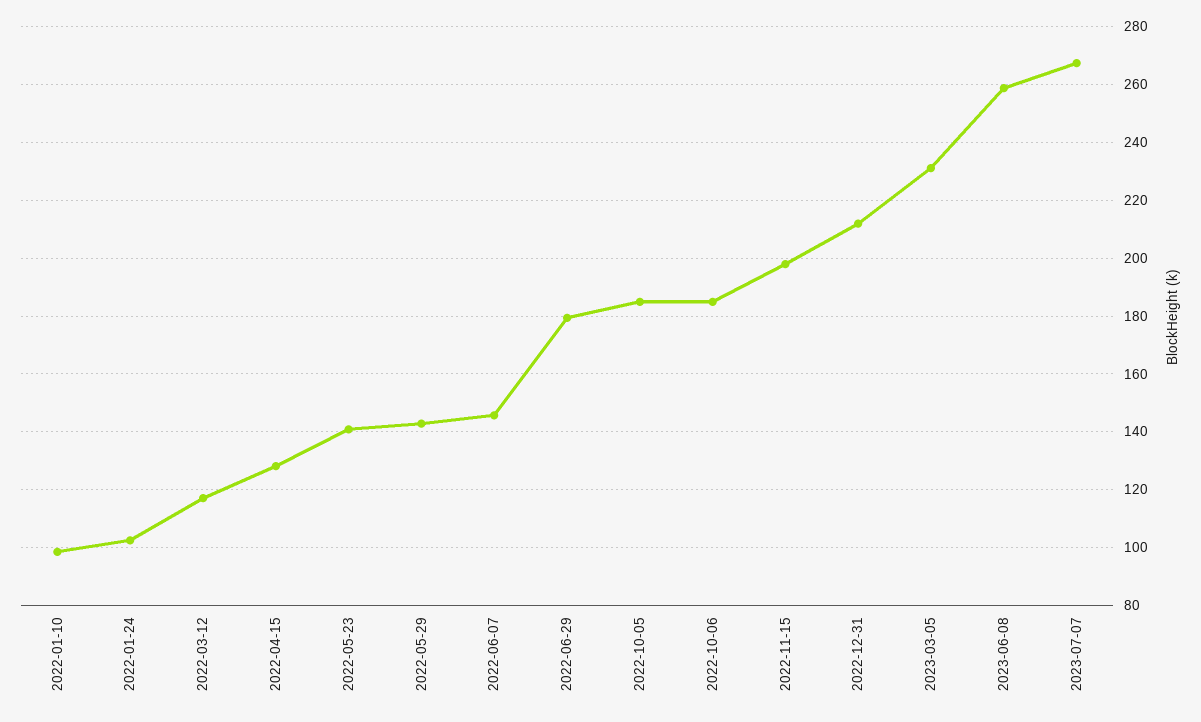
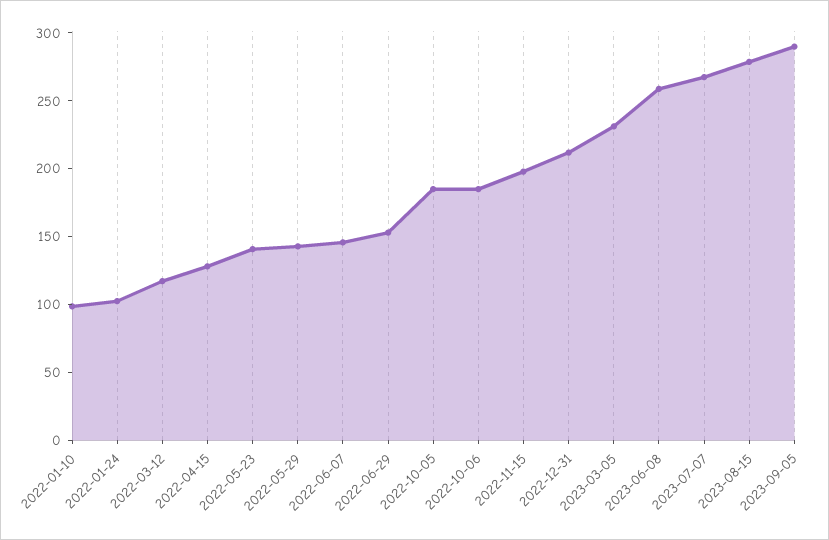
2022-06-29: 180 -> 150
2023-08-15: none -> 280
2023-09-05: none -> 290

